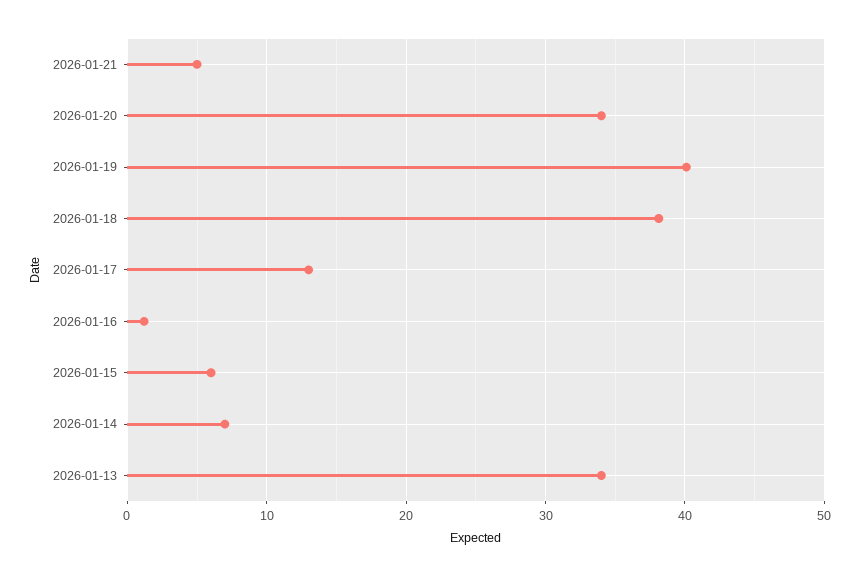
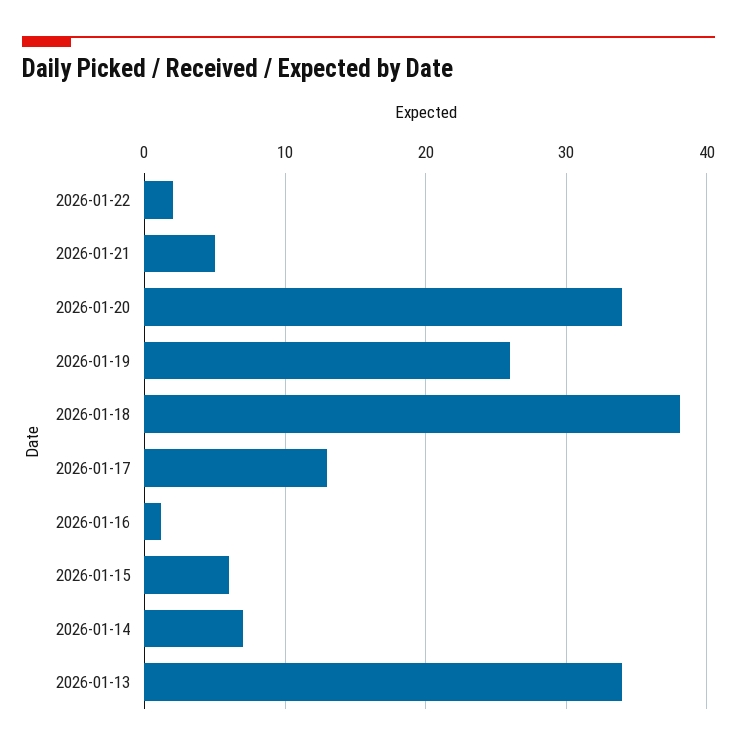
2026-01-19: 40 -> 26
2026-01-22: none -> 2

